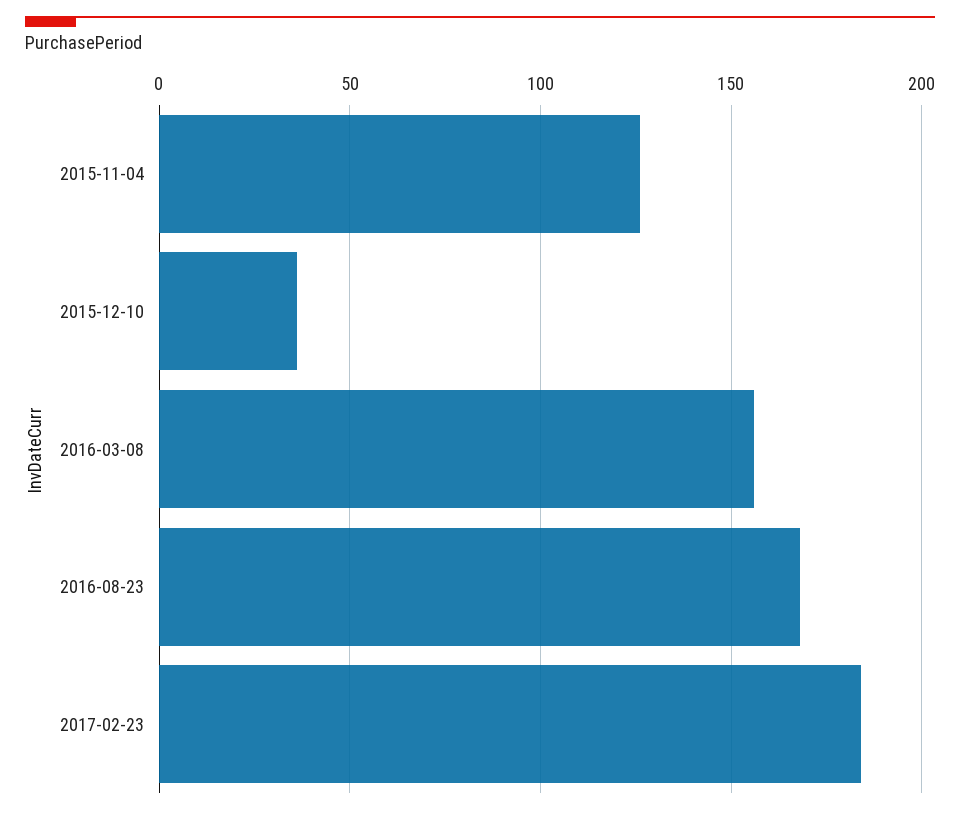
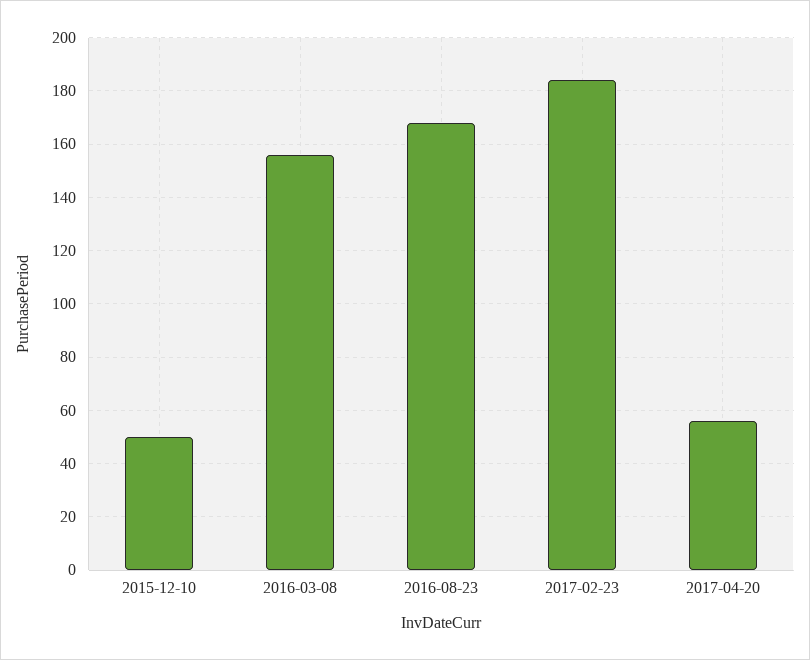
2015-11-04: 125 -> none
2015-12-10: 35 -> 50
2017-04-20: none -> 55

